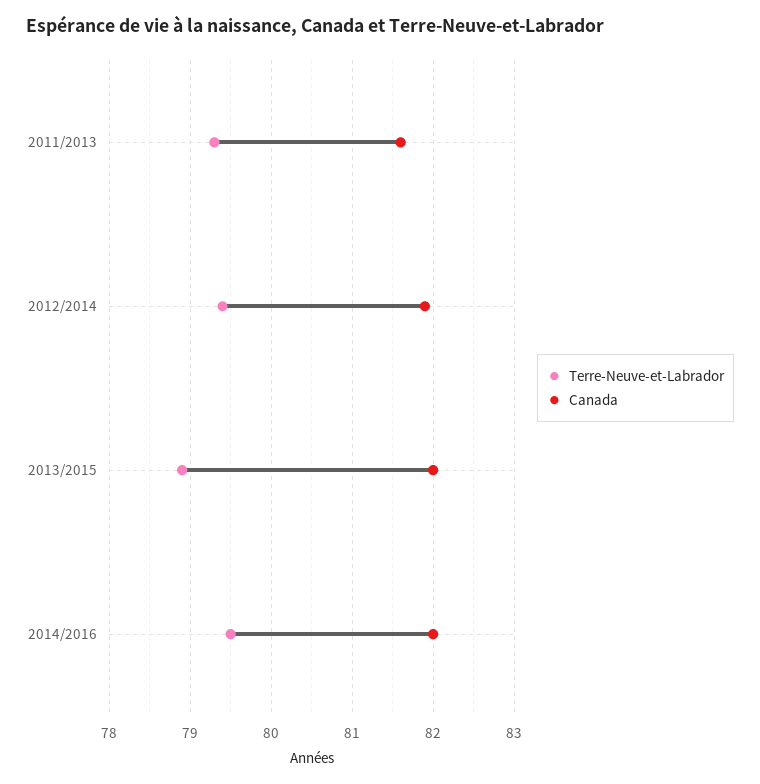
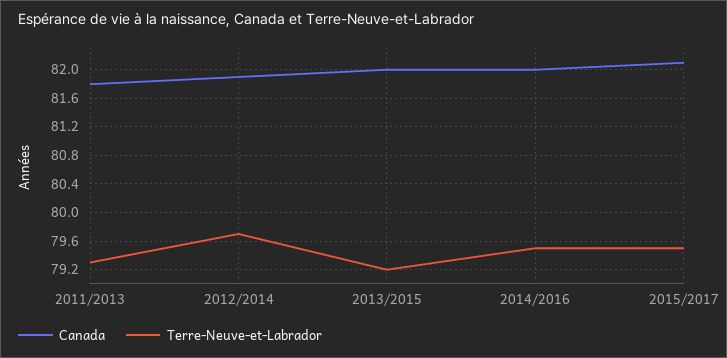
Canada, 2011/2013: 81.6 -> 81.8
Terre-Neuve-et-Labrador, 2012/2014: 79.4 -> 79.7
Terre-Neuve-et-Labrador, 2013/2015: 78.9 -> 79.2
Canada, 2015/2017: none -> 82.1
Terre-Neuve-et-Labrador, 2015/2017: none -> 79.5

